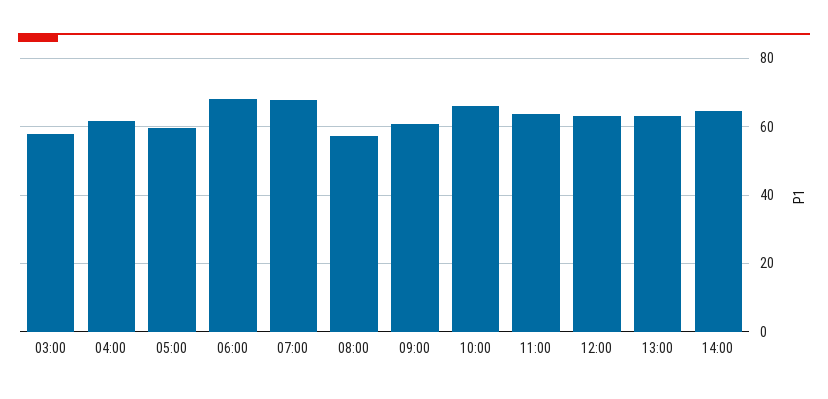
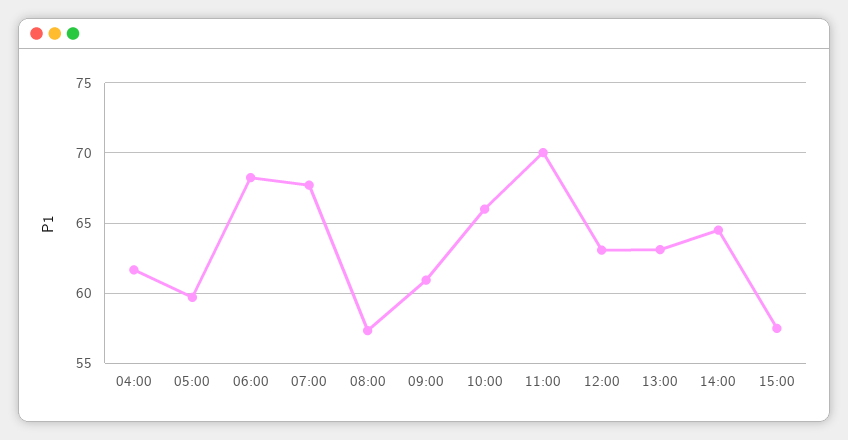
03:00: 58 -> none
11:00: 64 -> 70
15:00: none -> 57.5

